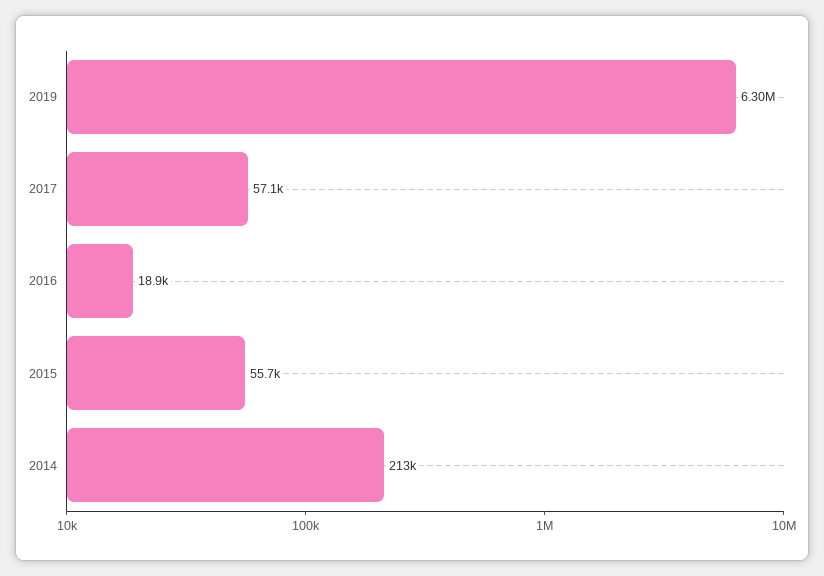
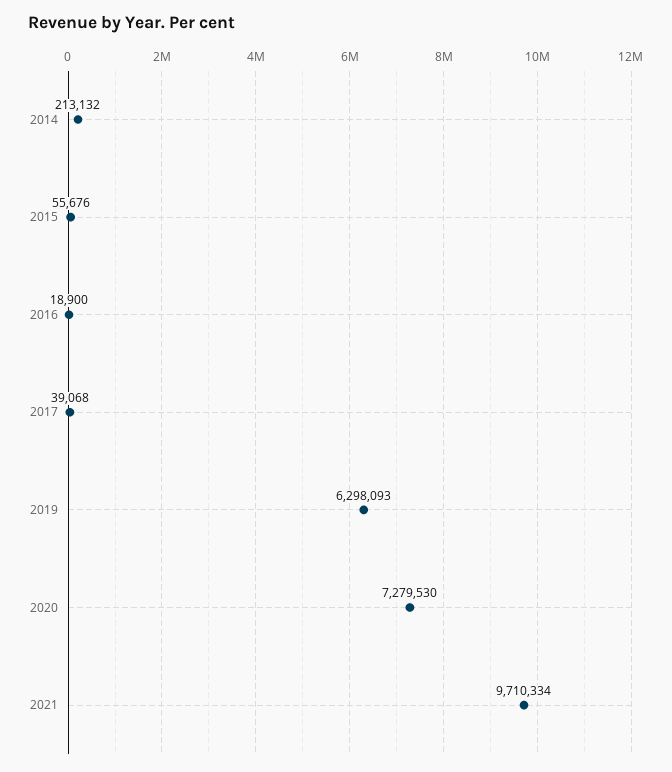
2017: 57100 -> 39068
2020: none -> 7279530
2021: none -> 9710334

